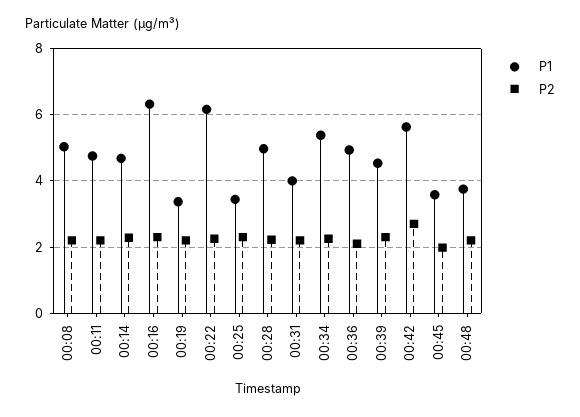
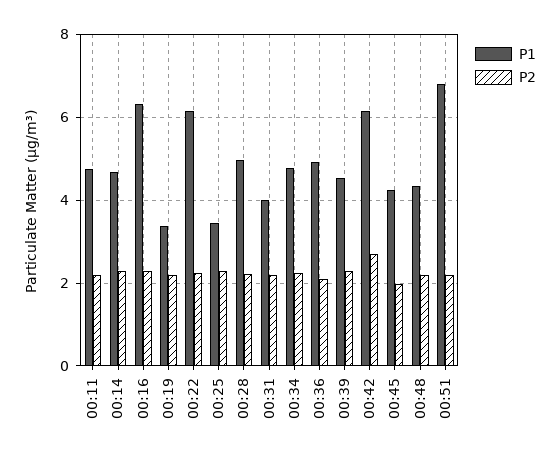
P1, 00:08: 5 -> none
P2, 00:08: 2.2 -> none
P1, 00:34: 5.4 -> 4.8
P1, 00:42: 5.6 -> 6.2
P1, 00:45: 3.6 -> 4.2
P1, 00:48: 3.8 -> 4.4
P1, 00:51: none -> 6.8
P2, 00:51: none -> 2.2

